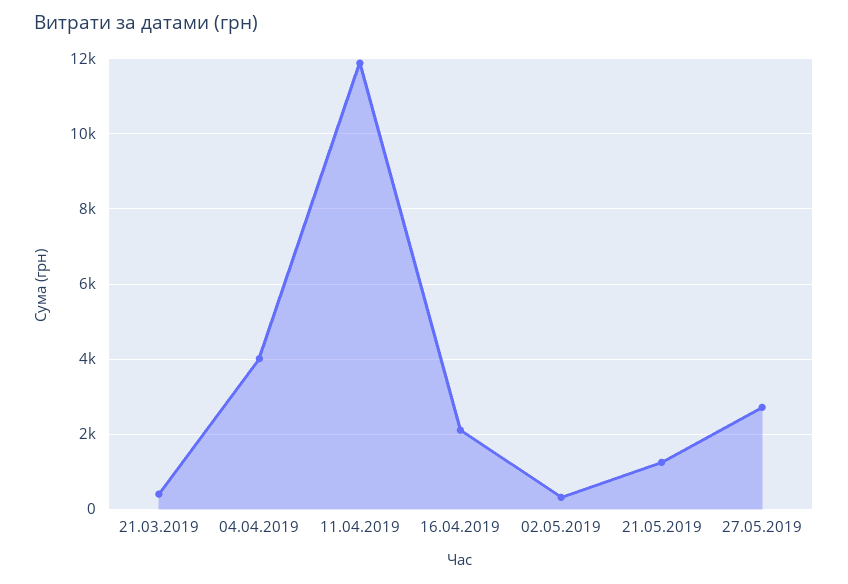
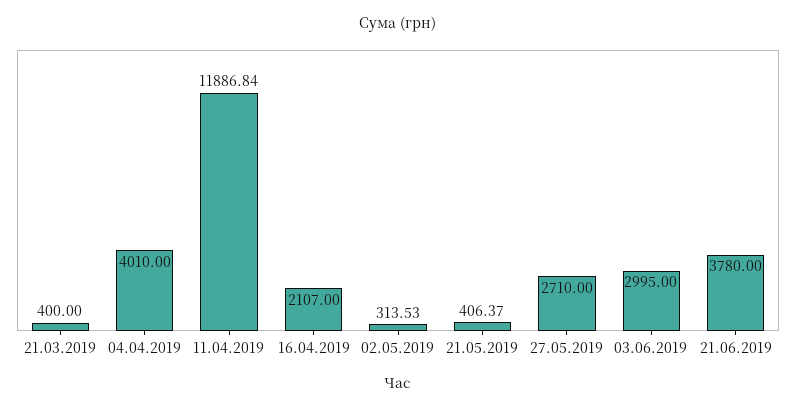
21.05.2019: 1200 -> 406.37
03.06.2019: none -> 2995
21.06.2019: none -> 3780

